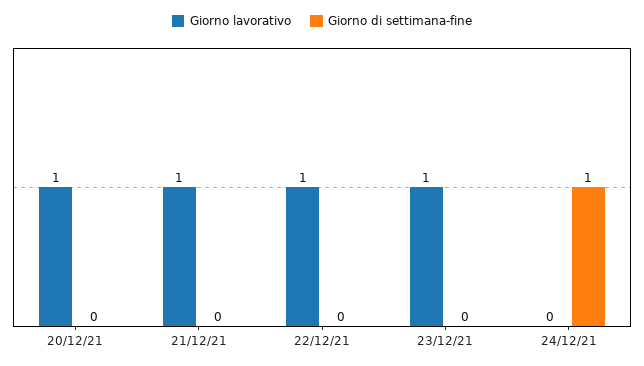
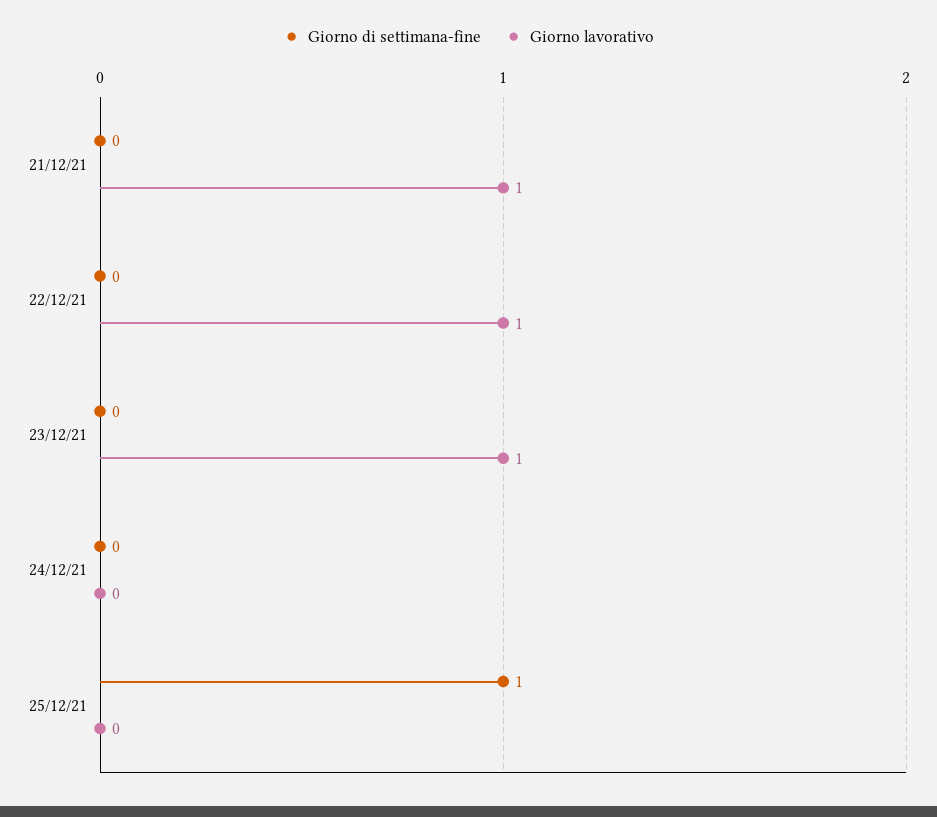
Giorno lavorativo, 20/12/21: 1 -> none
Giorno di settimana-fine, 20/12/21: 0 -> none
Giorno di settimana-fine, 24/12/21: 1 -> 0
Giorno di settimana-fine, 25/12/21: none -> 1
Giorno lavorativo, 25/12/21: none -> 0

